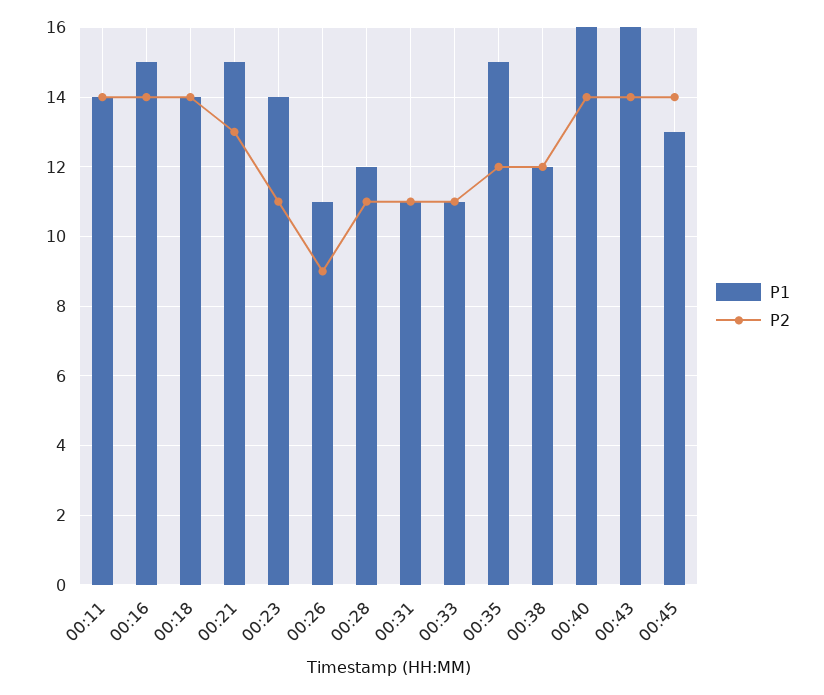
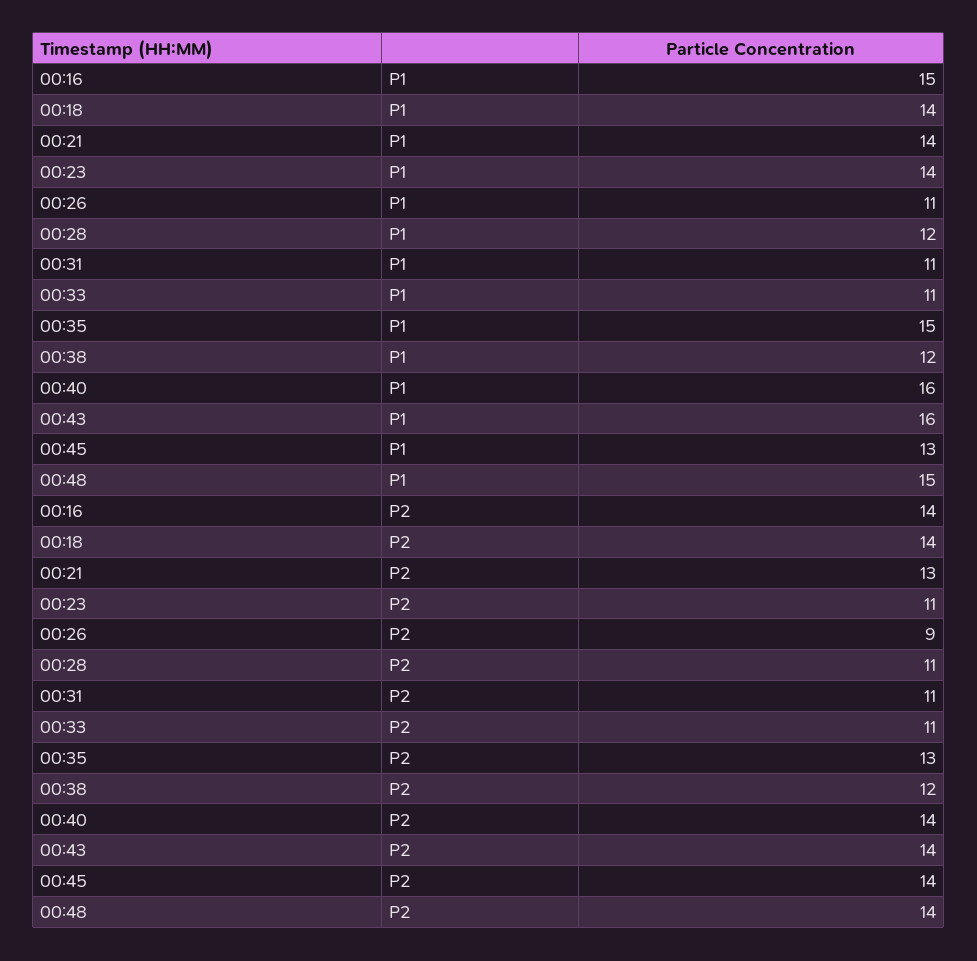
P1, 00:11: 14 -> none
P2, 00:11: 14 -> none
P1, 00:21: 15 -> 14
P2, 00:35: 12 -> 13
P1, 00:48: none -> 15
P2, 00:48: none -> 14

